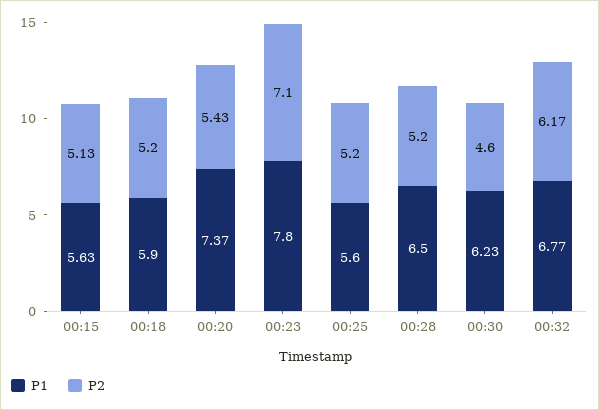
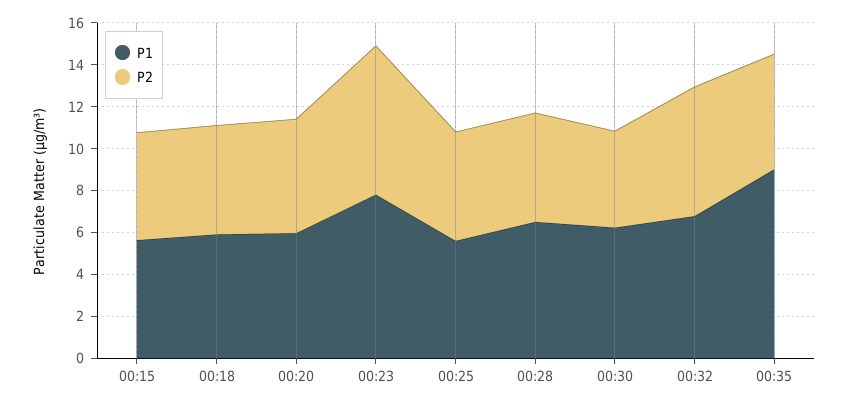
P1, 00:20: 7.37 -> 6
P1, 00:35: none -> 9
P2, 00:35: none -> 5.5

